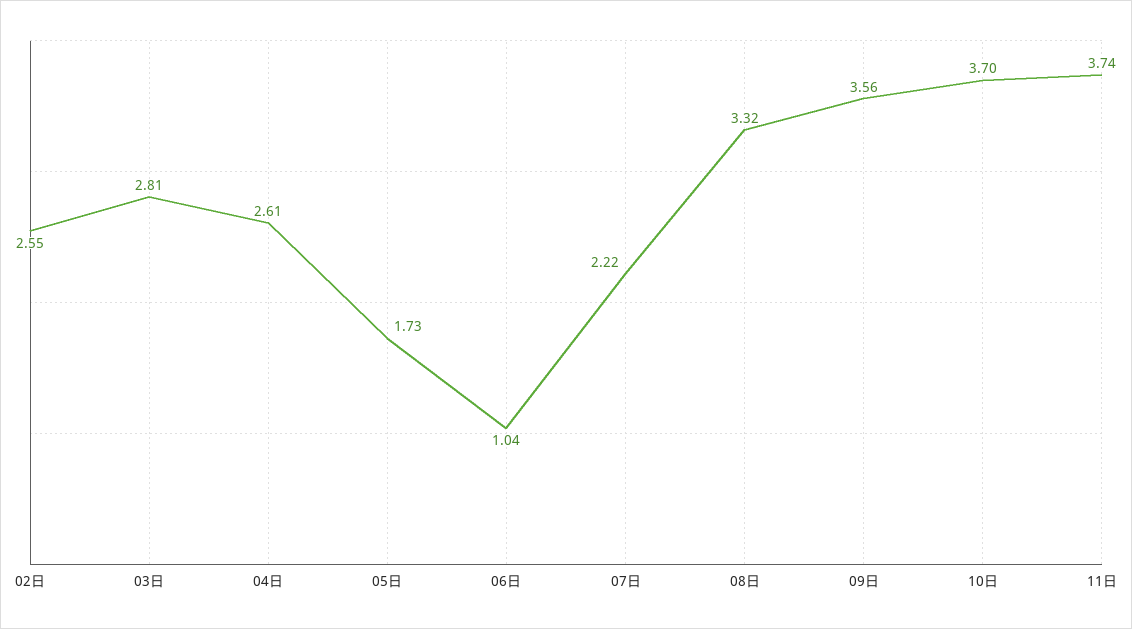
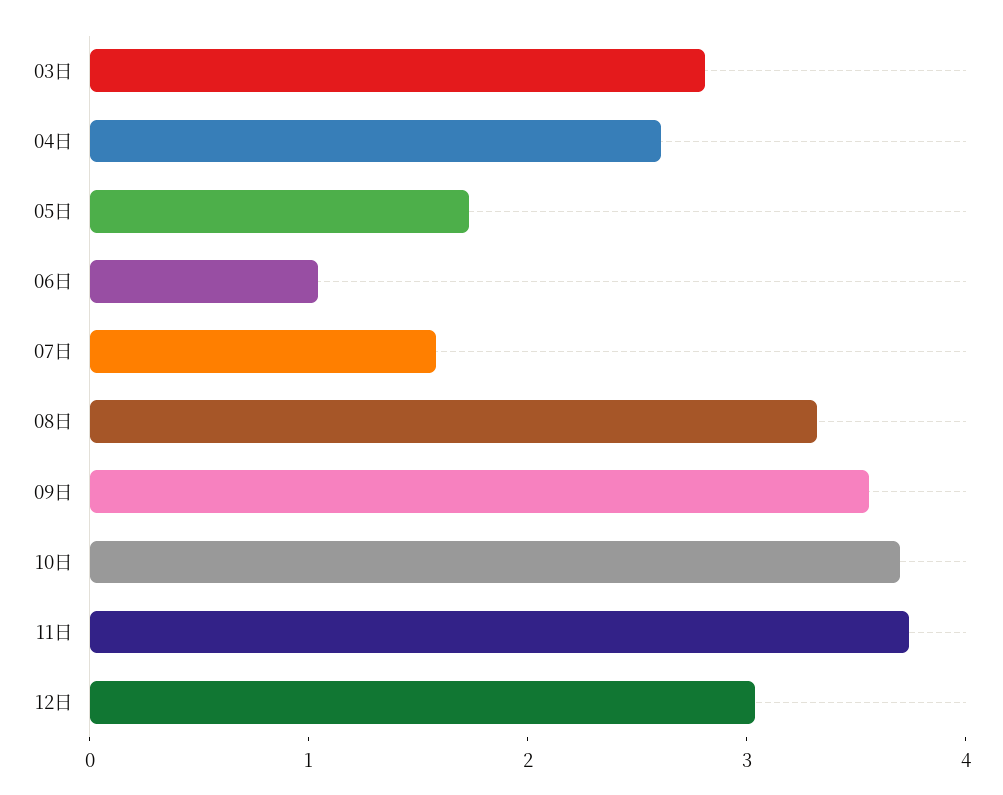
02日: 2.55 -> none
07日: 2.22 -> 1.6
12日: none -> 3

